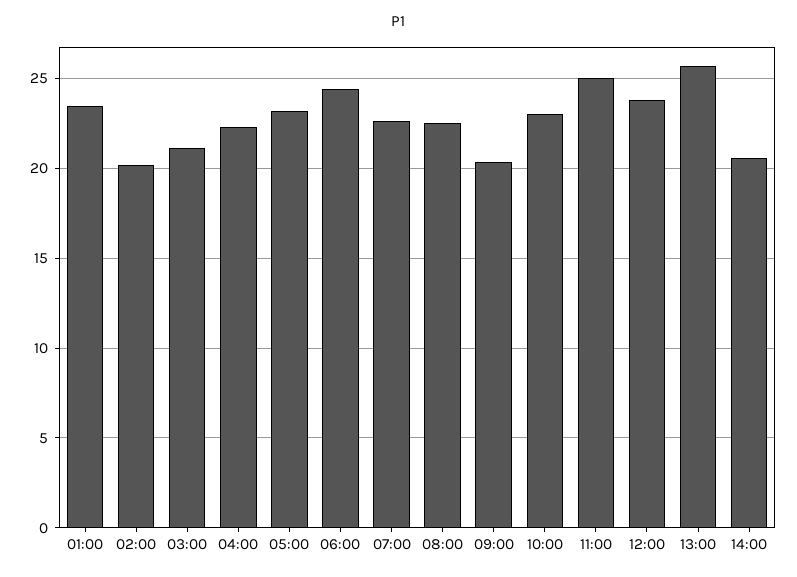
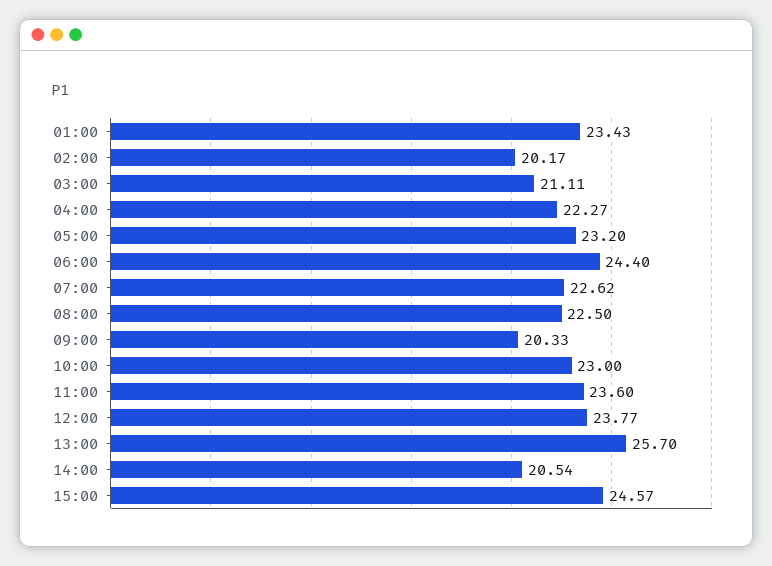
11:00: 25 -> 23.6
15:00: none -> 24.57

